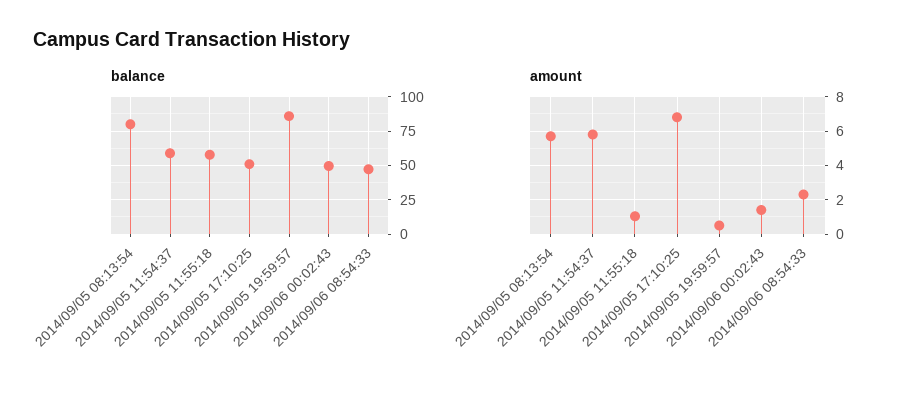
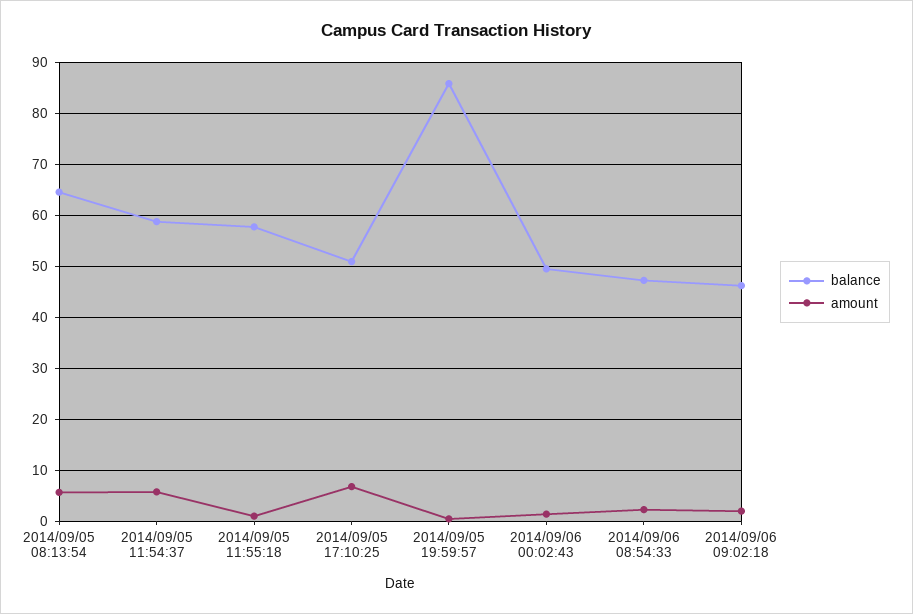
balance, 2014/09/05 08:13:54: 80 -> 64
balance, 2014/09/06 09:02:18: none -> 46
amount, 2014/09/06 09:02:18: none -> 2

